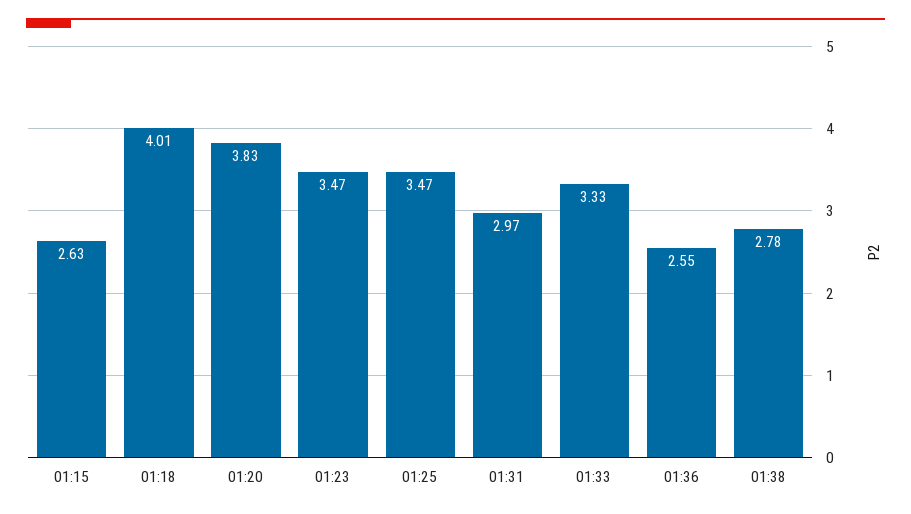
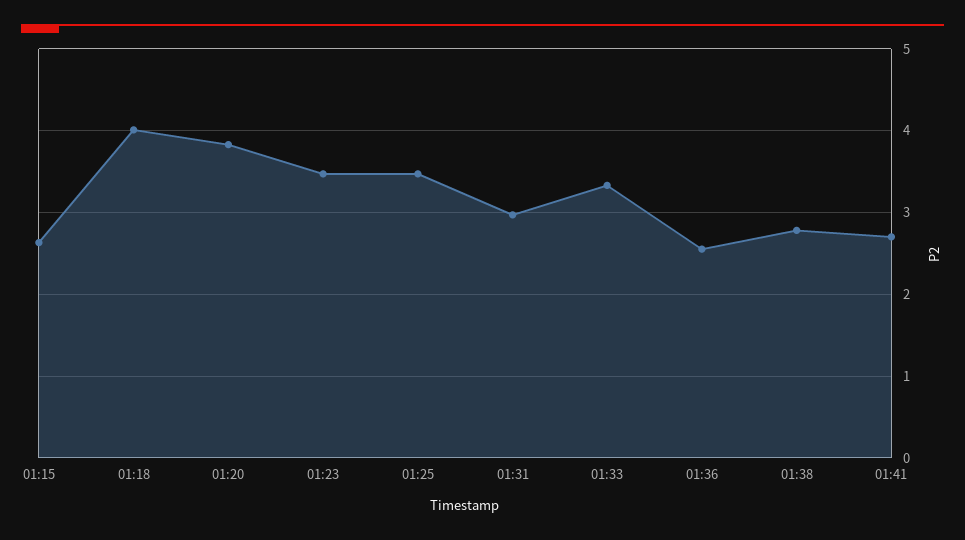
01:41: none -> 2.7

